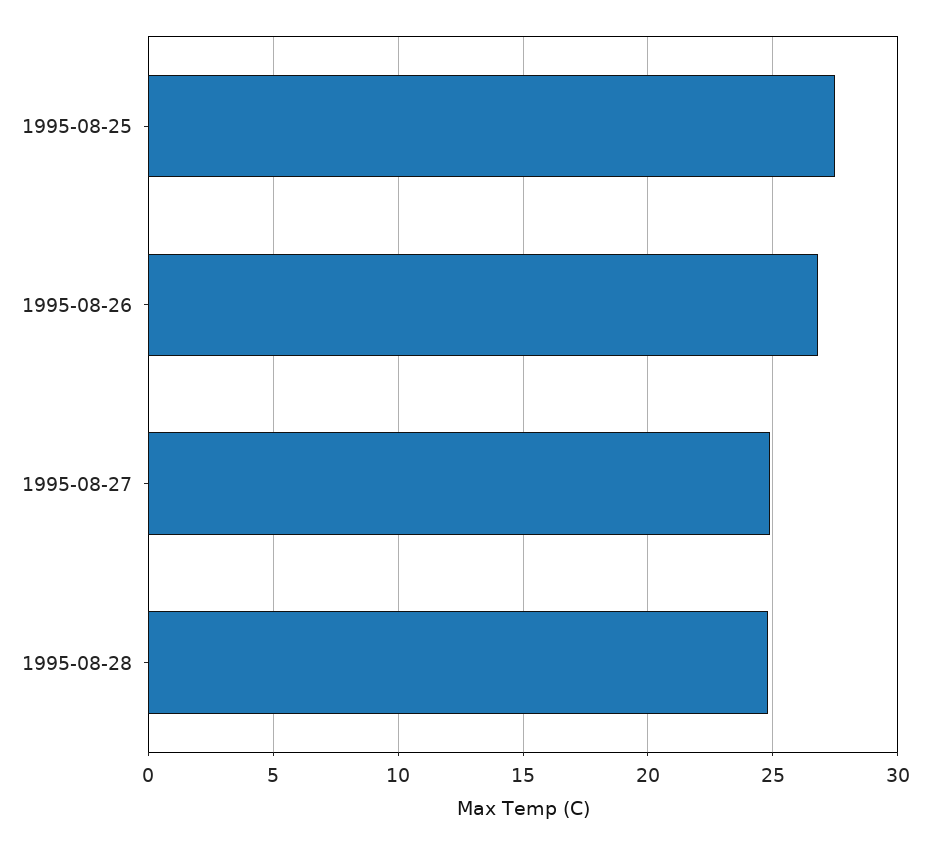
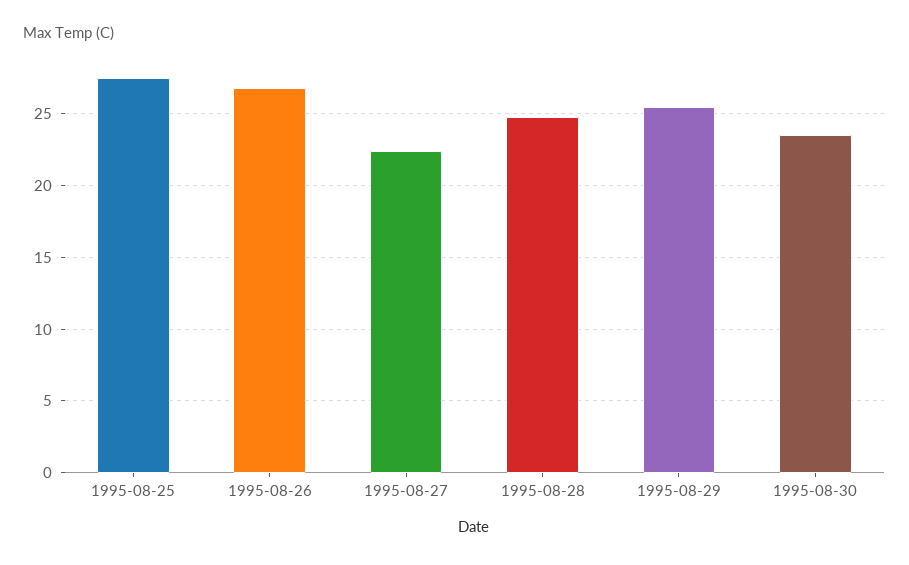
1995-08-27: 25 -> 22.5
1995-08-29: none -> 25.5
1995-08-30: none -> 23.5

